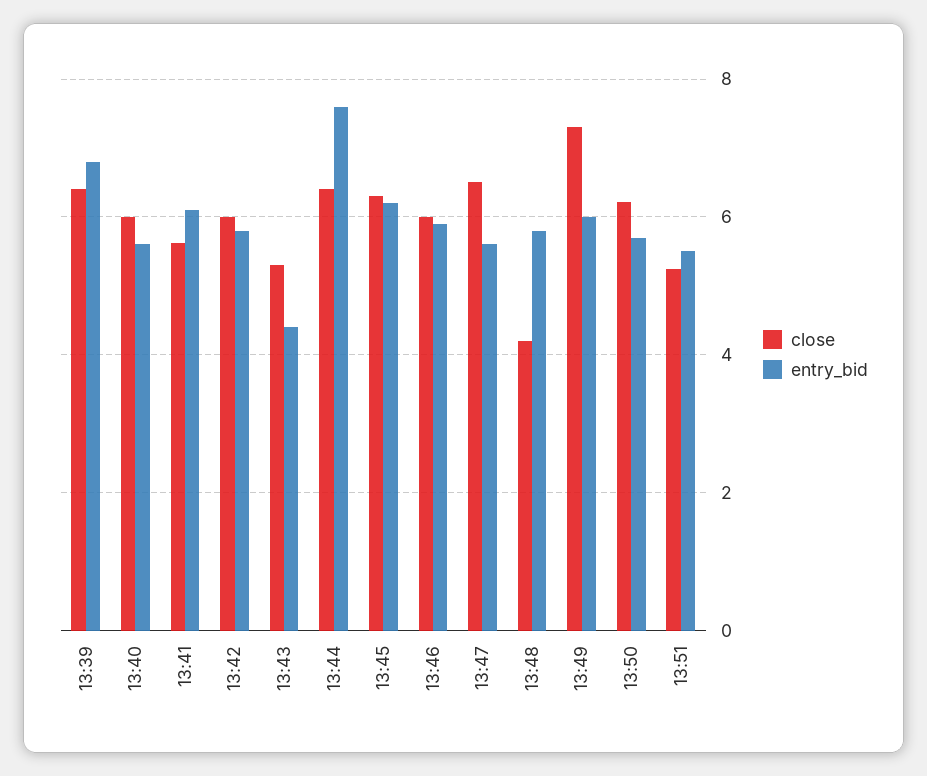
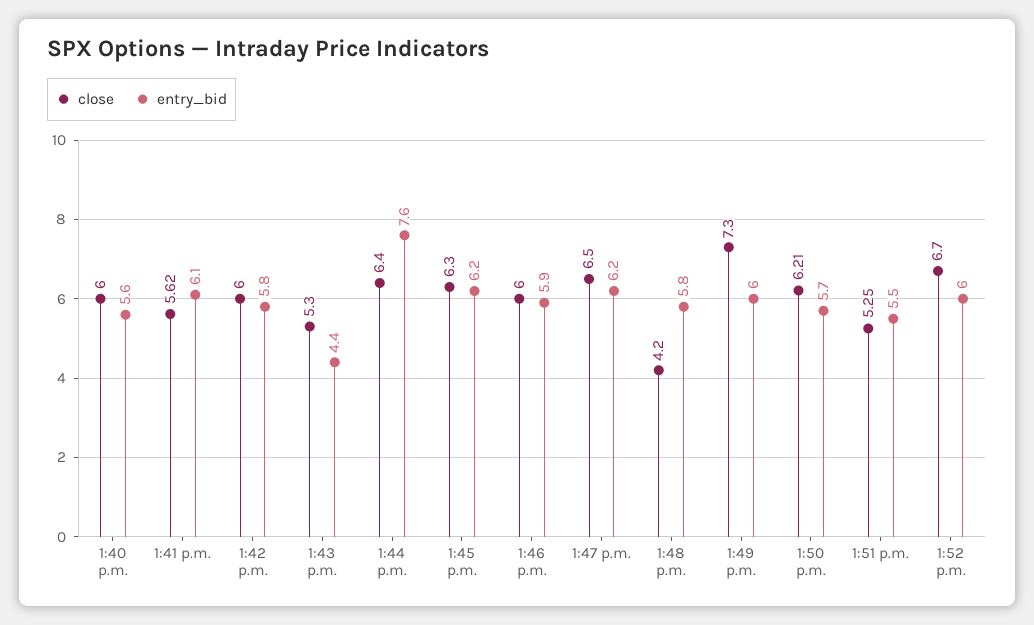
close, 13:39: 6.4 -> none
entry_bid, 13:39: 6.8 -> none
entry_bid, 13:47: 5.6 -> 6.2
close, 1:52 p.m.: none -> 6.7
entry_bid, 1:52 p.m.: none -> 6

